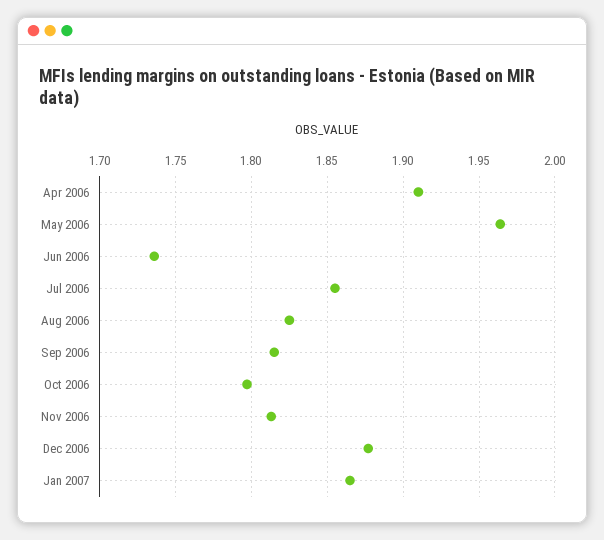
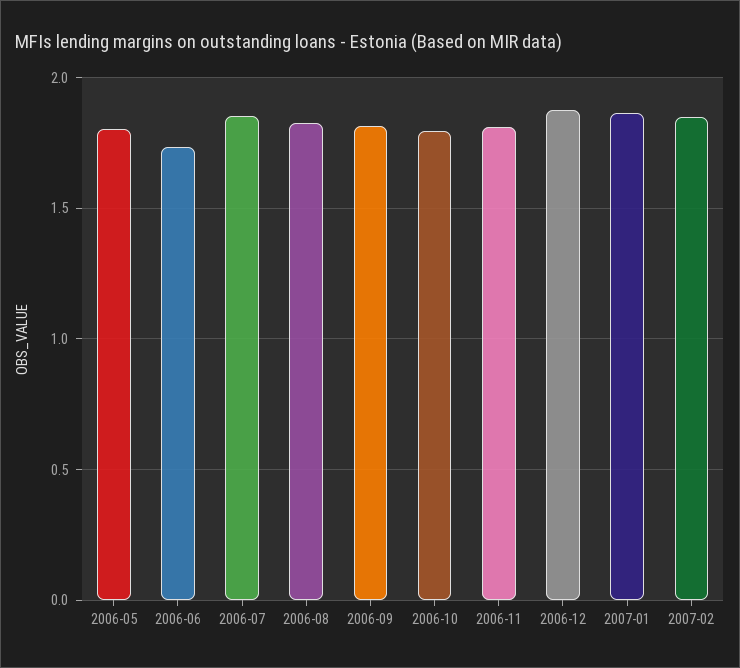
Apr 2006: 1.91 -> none
May 2006: 1.965 -> 1.8
2007-02: none -> 1.85

